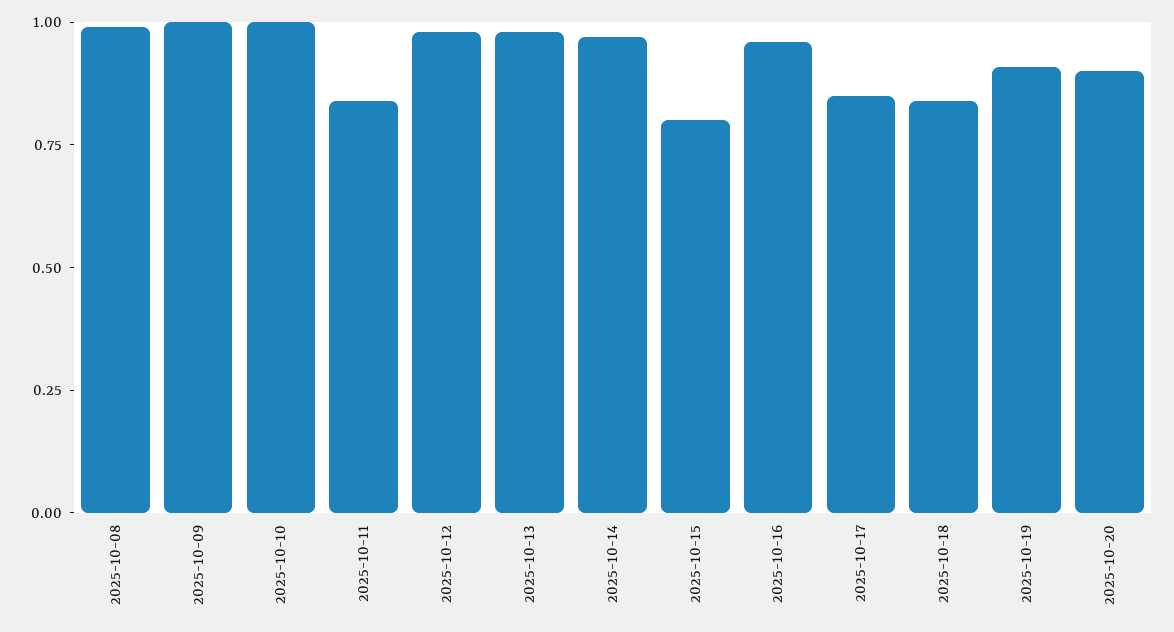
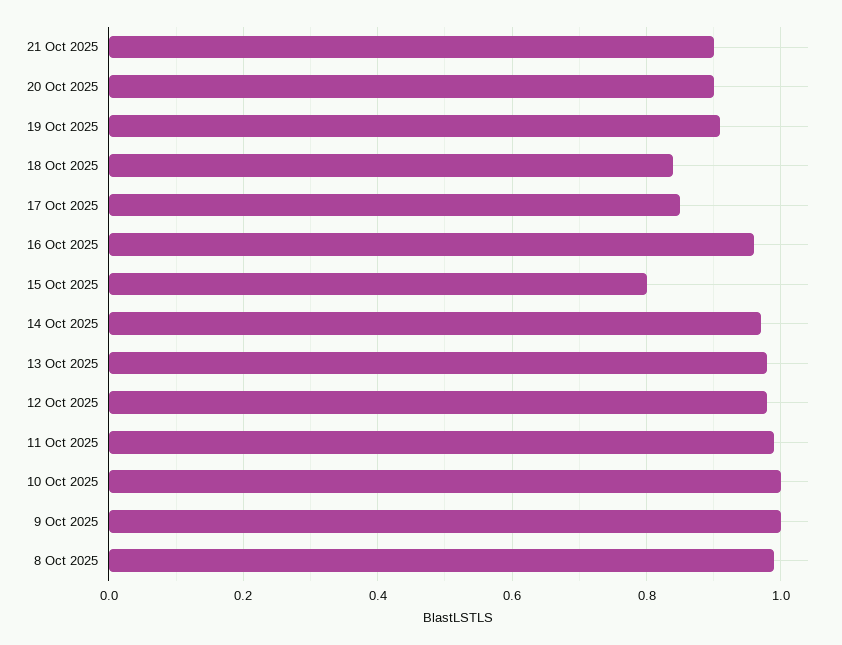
2025-10-11: 0.85 -> 1
21 Oct 2025: none -> 0.9

